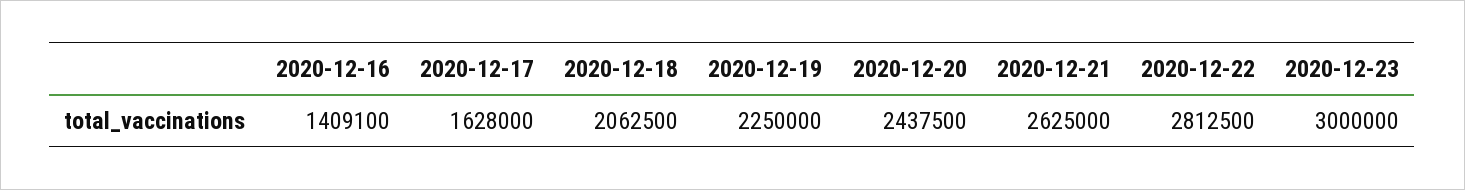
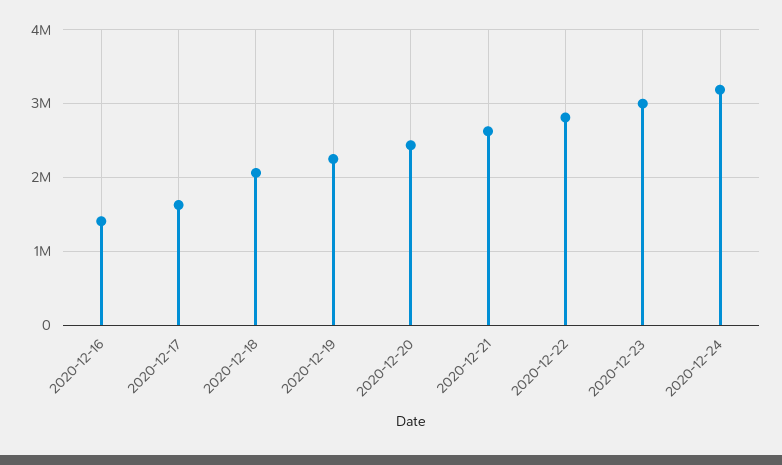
2020-12-24: none -> 3200000

